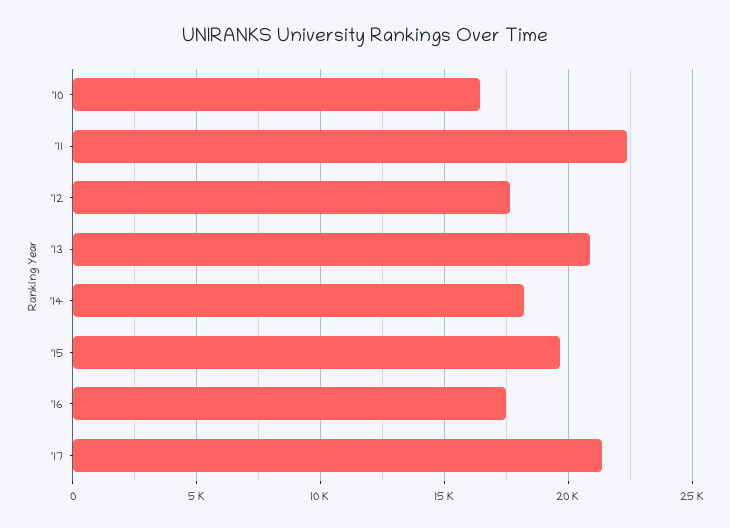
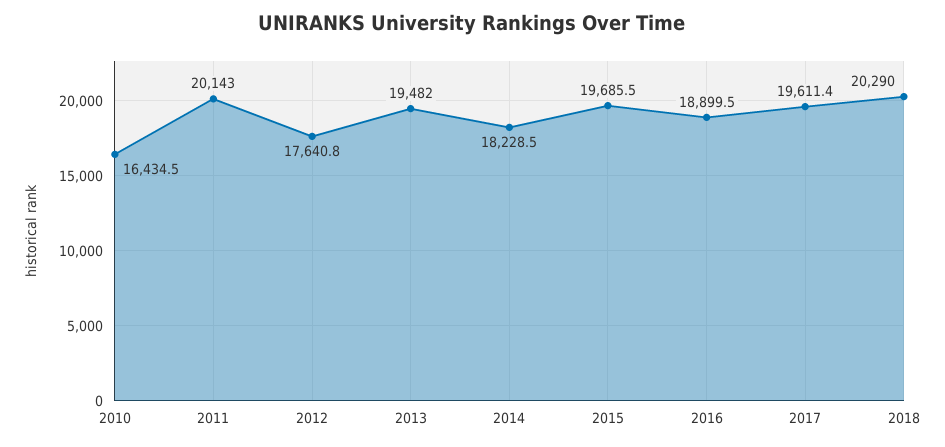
'11: 22500 -> 20143
'13: 21000 -> 19482
'16: 17500 -> 18899.5
'17: 21500 -> 19611.4
2018: none -> 20290

